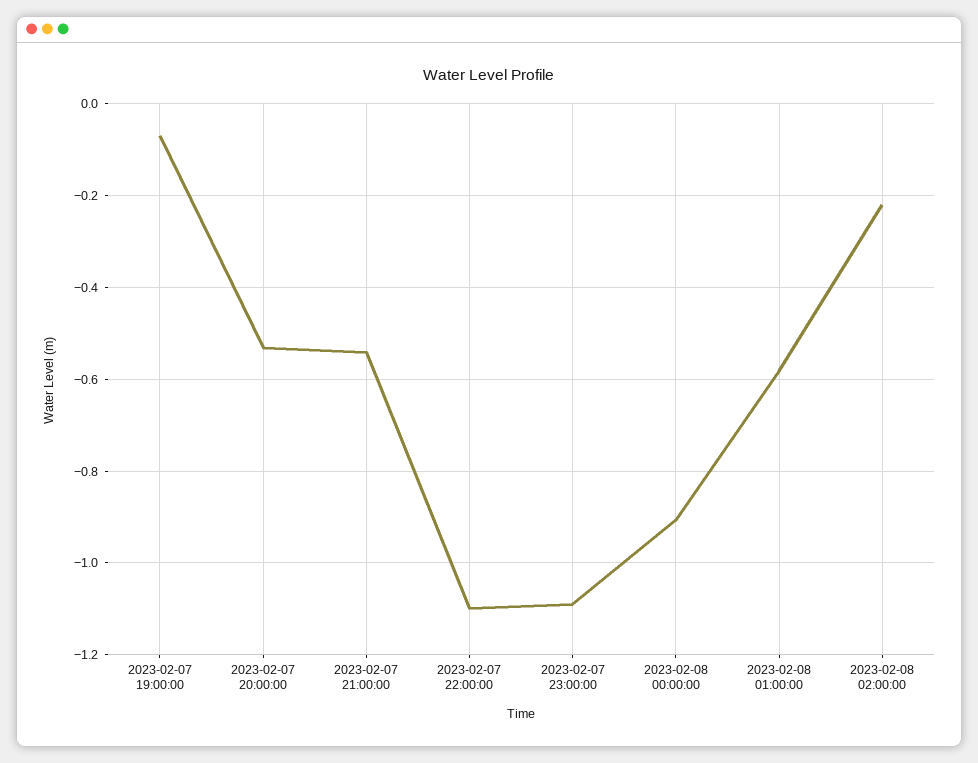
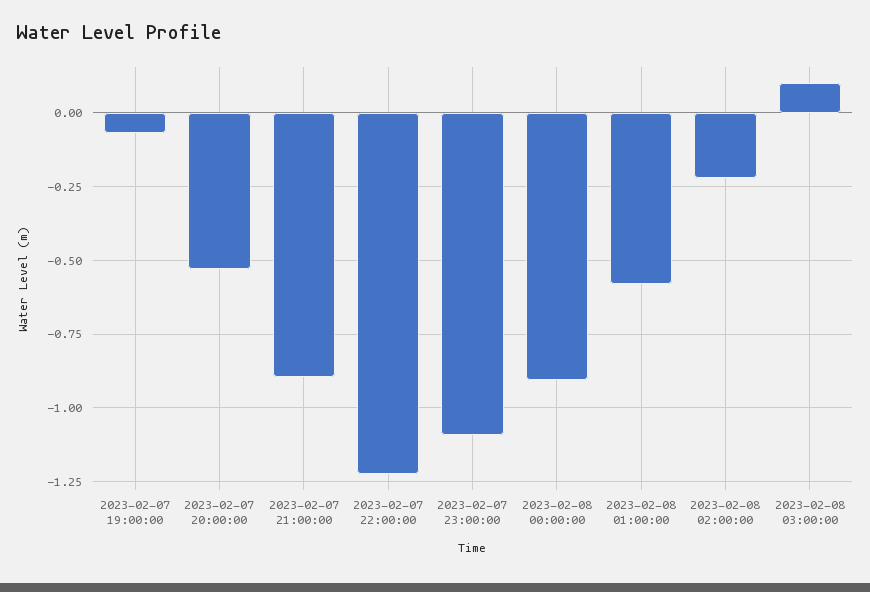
2023-02-07 21:00:00: -0.54 -> -0.9
2023-02-07 22:00:00: -1.1 -> -1.225
2023-02-08 03:00:00: none -> 0.1

